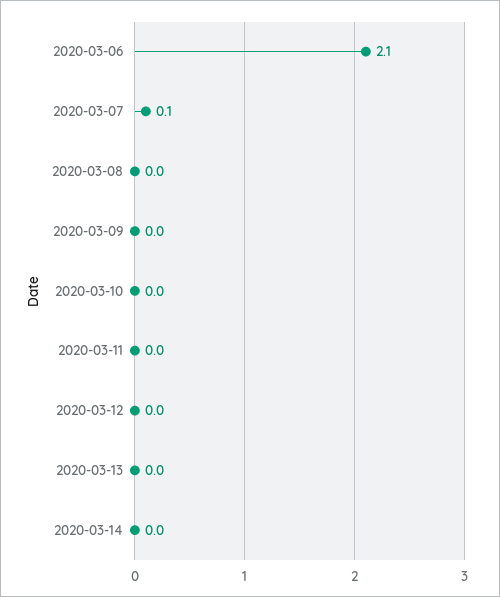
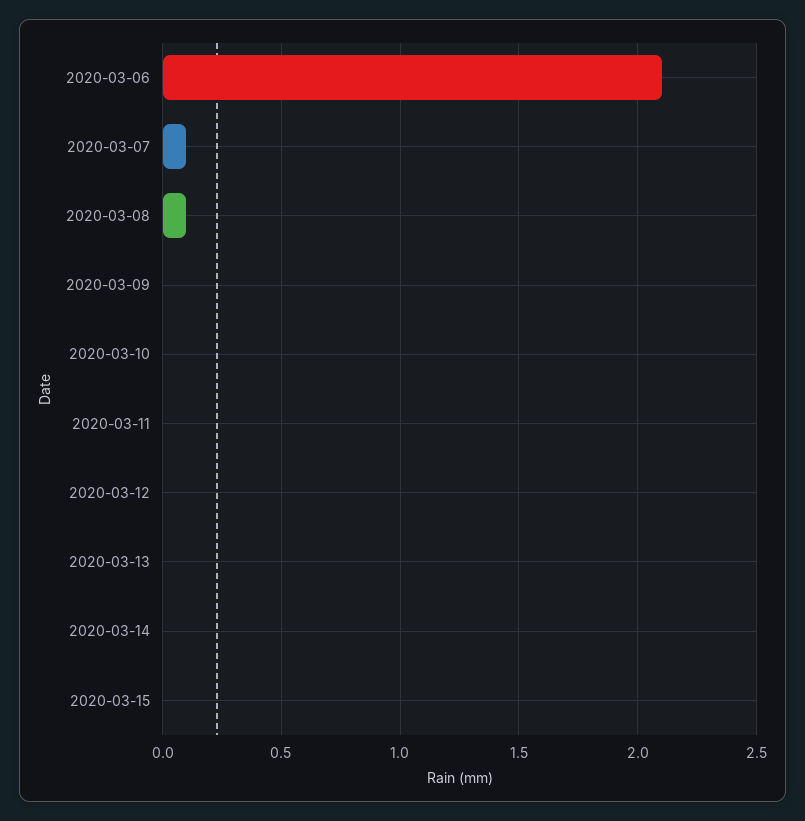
2020-03-08: 0 -> 0.1
2020-03-15: none -> 0

